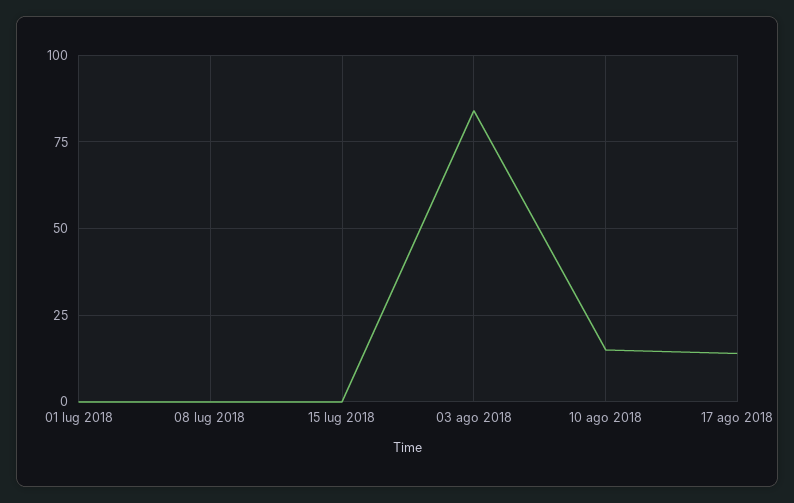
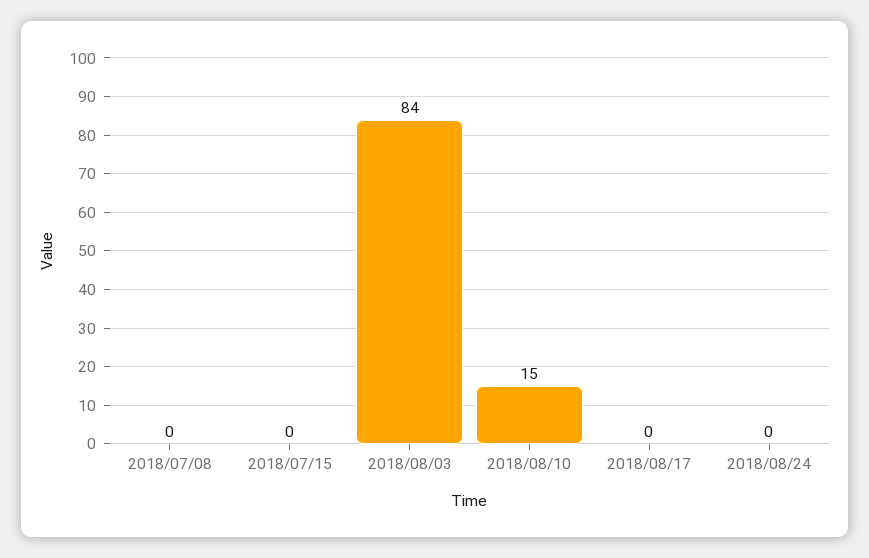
01 lug 2018: 0 -> none
17 ago 2018: 15 -> 0
2018/08/24: none -> 0

